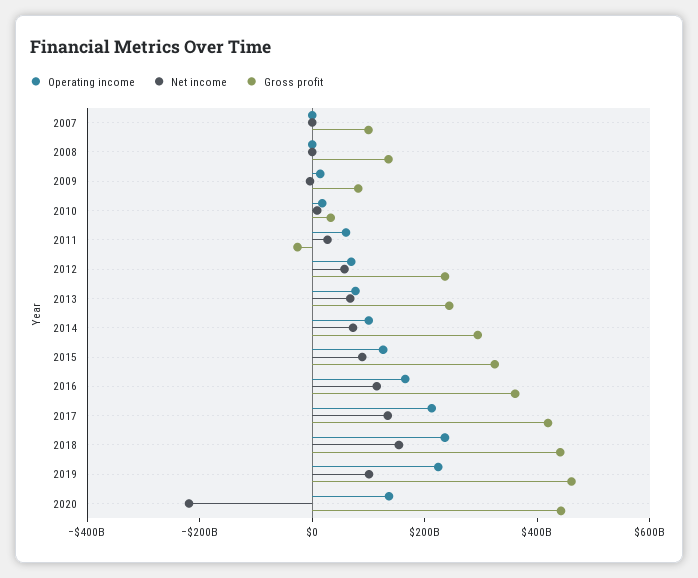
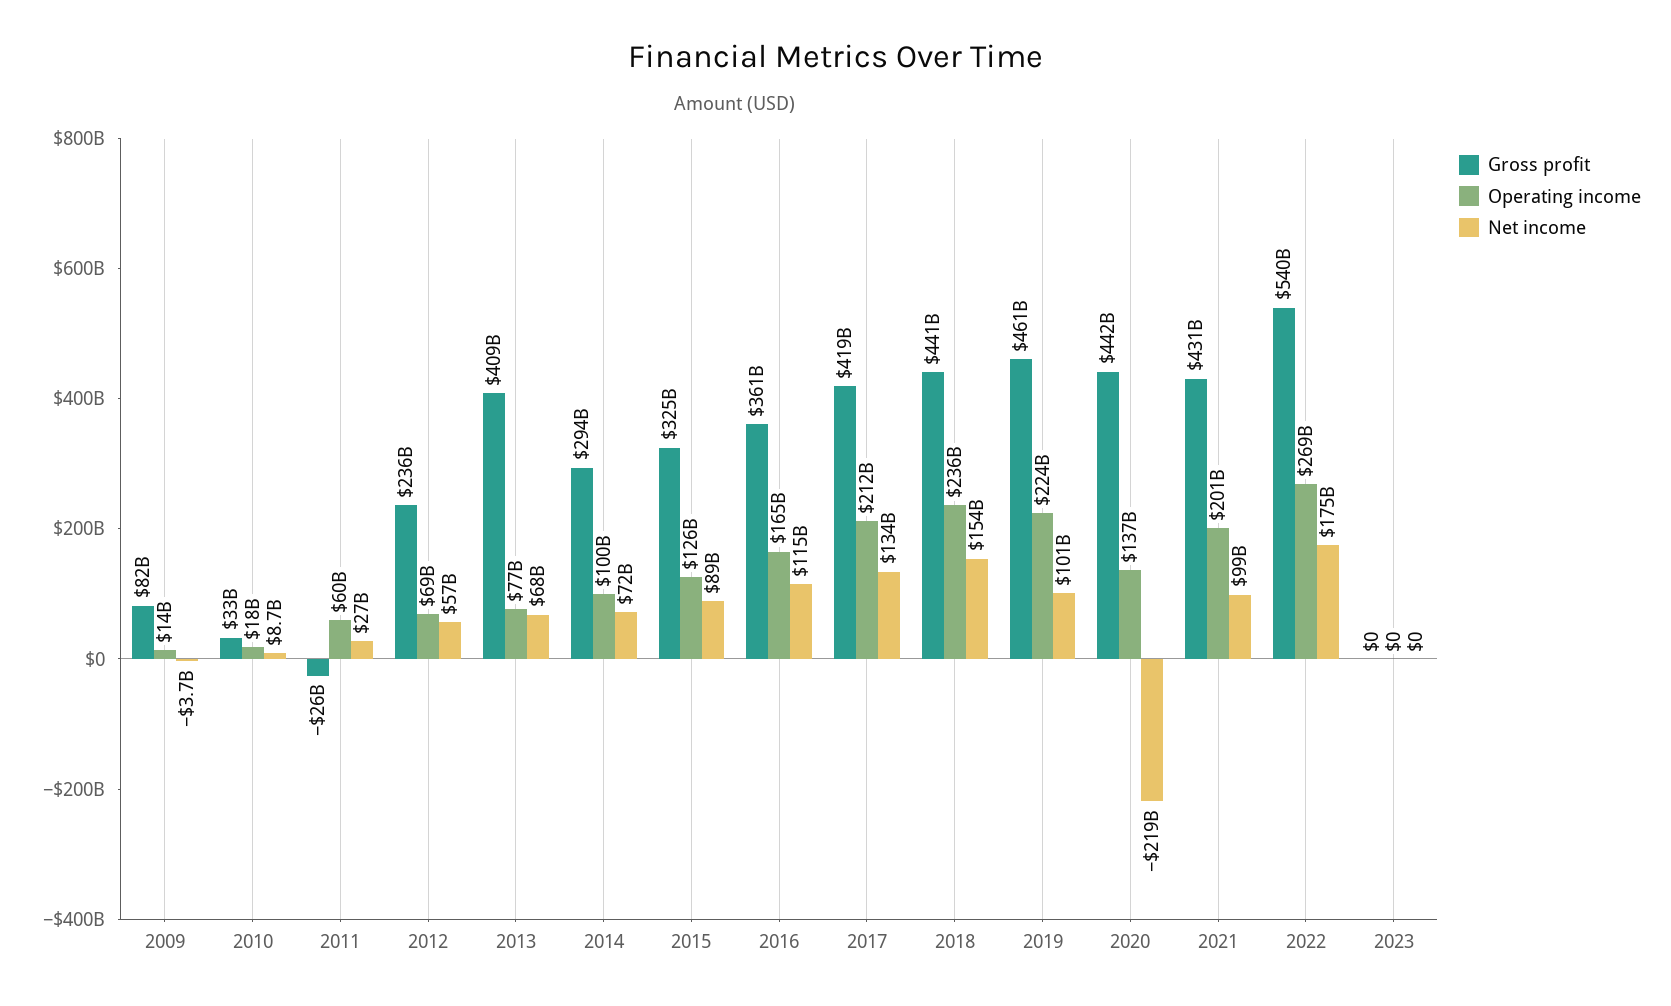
Operating income, 2007: 0 -> none
Net income, 2007: 0 -> none
Gross profit, 2007: 100000000000 -> none
Operating income, 2008: 0 -> none
Net income, 2008: 0 -> none
Gross profit, 2008: 150000000000 -> none
Gross profit, 2013: 250000000000 -> 409000000000
Gross profit, 2021: none -> 431000000000
Operating income, 2021: none -> 201000000000
Net income, 2021: none -> 99000000000
Gross profit, 2022: none -> 540000000000
Operating income, 2022: none -> 269000000000
Net income, 2022: none -> 175000000000
Gross profit, 2023: none -> 0
Operating income, 2023: none -> 0
Net income, 2023: none -> 0

